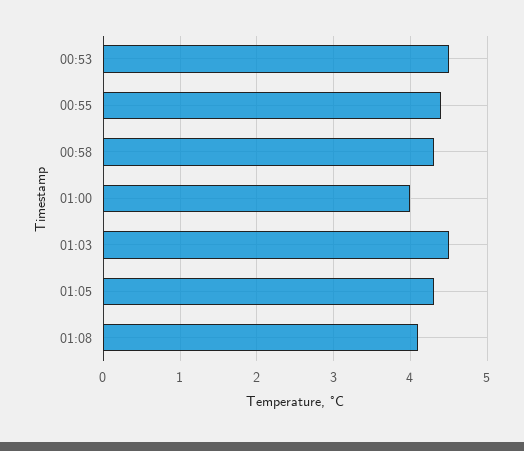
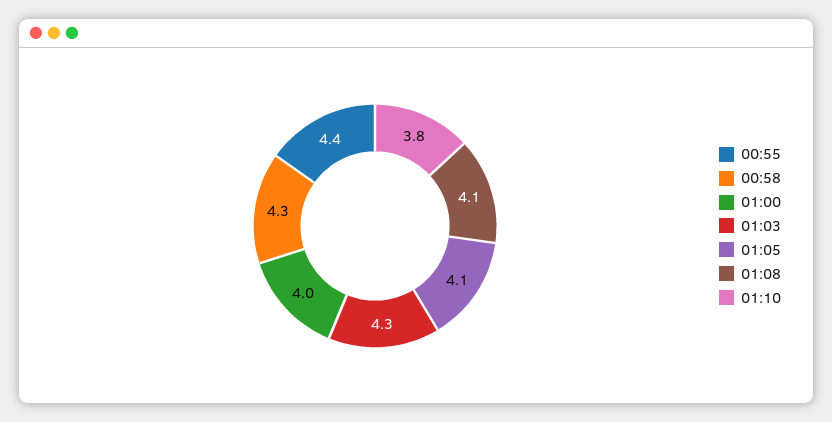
00:53: 4.5 -> none
01:03: 4.5 -> 4.3
01:05: 4.3 -> 4.1
01:10: none -> 3.8

